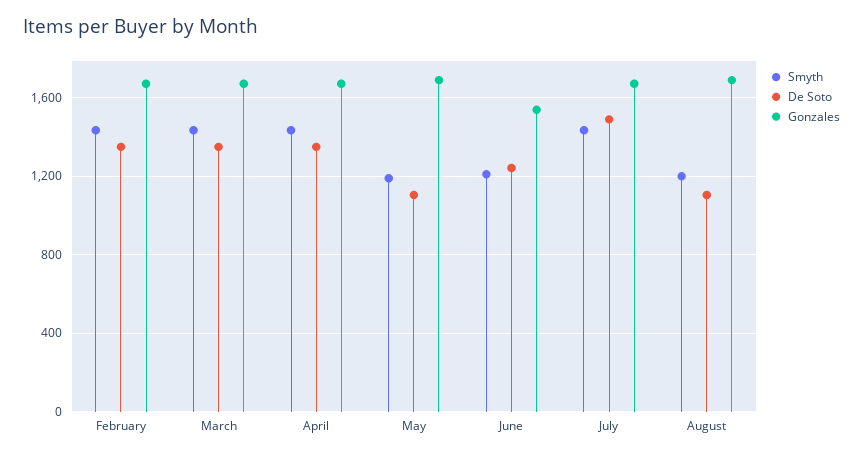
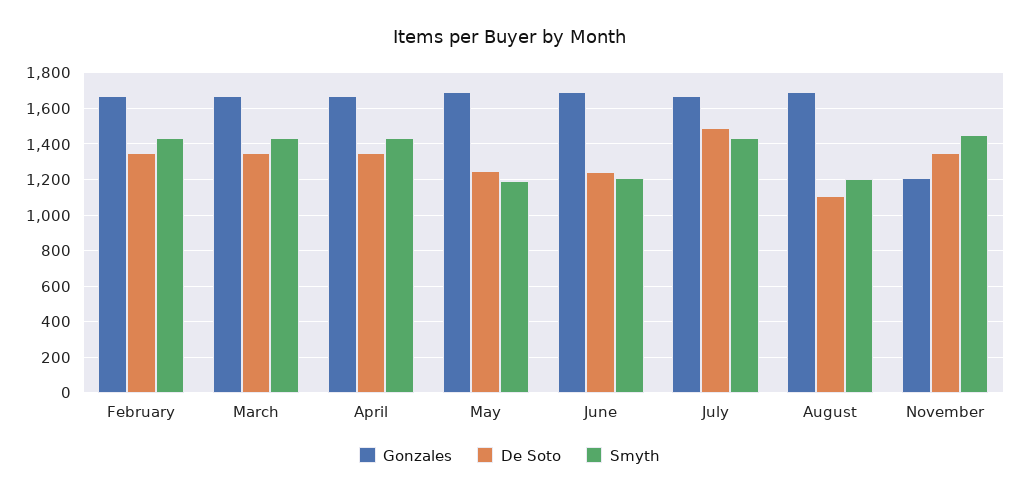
De Soto, May: 1100 -> 1250
Gonzales, June: 1550 -> 1700
Gonzales, November: none -> 1200
De Soto, November: none -> 1350
Smyth, November: none -> 1450

